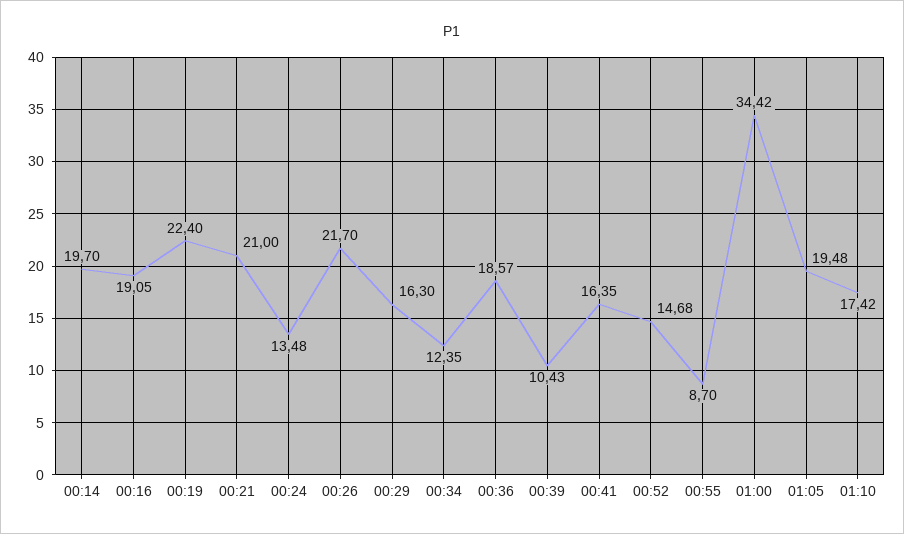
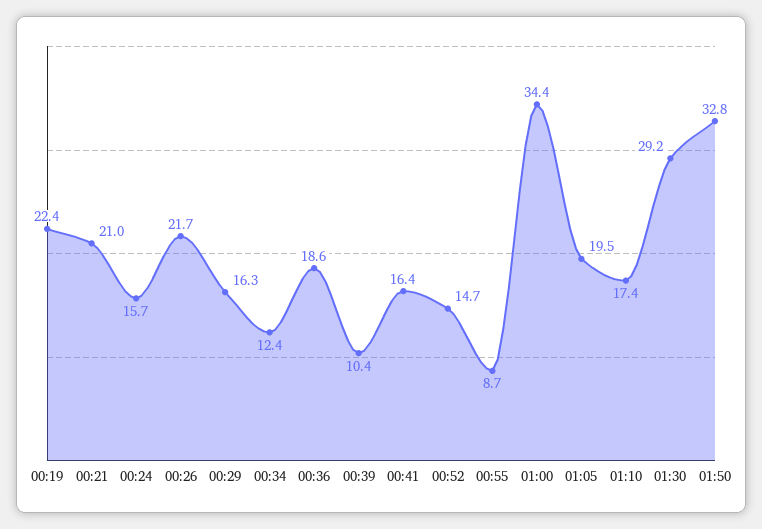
00:14: 19.7 -> none
00:16: 19.05 -> none
00:24: 13.48 -> 15.7
01:30: none -> 29.2
01:50: none -> 32.8

